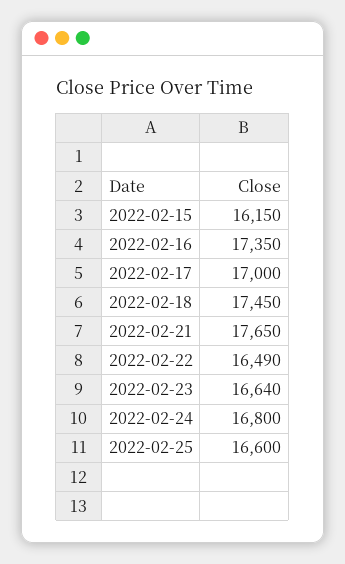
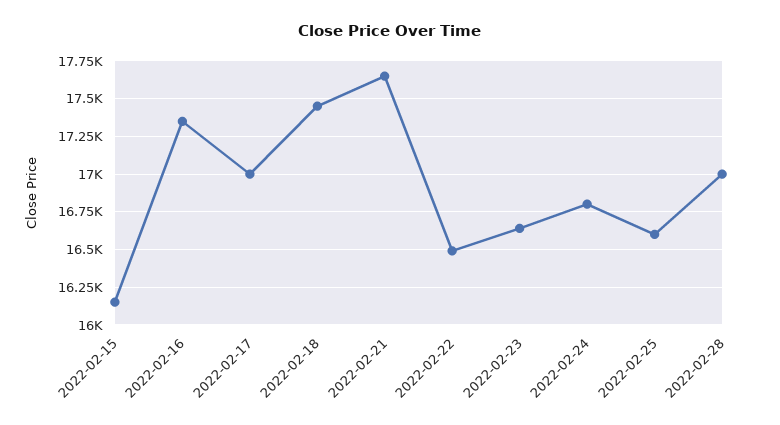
2022-02-28: none -> 17000

